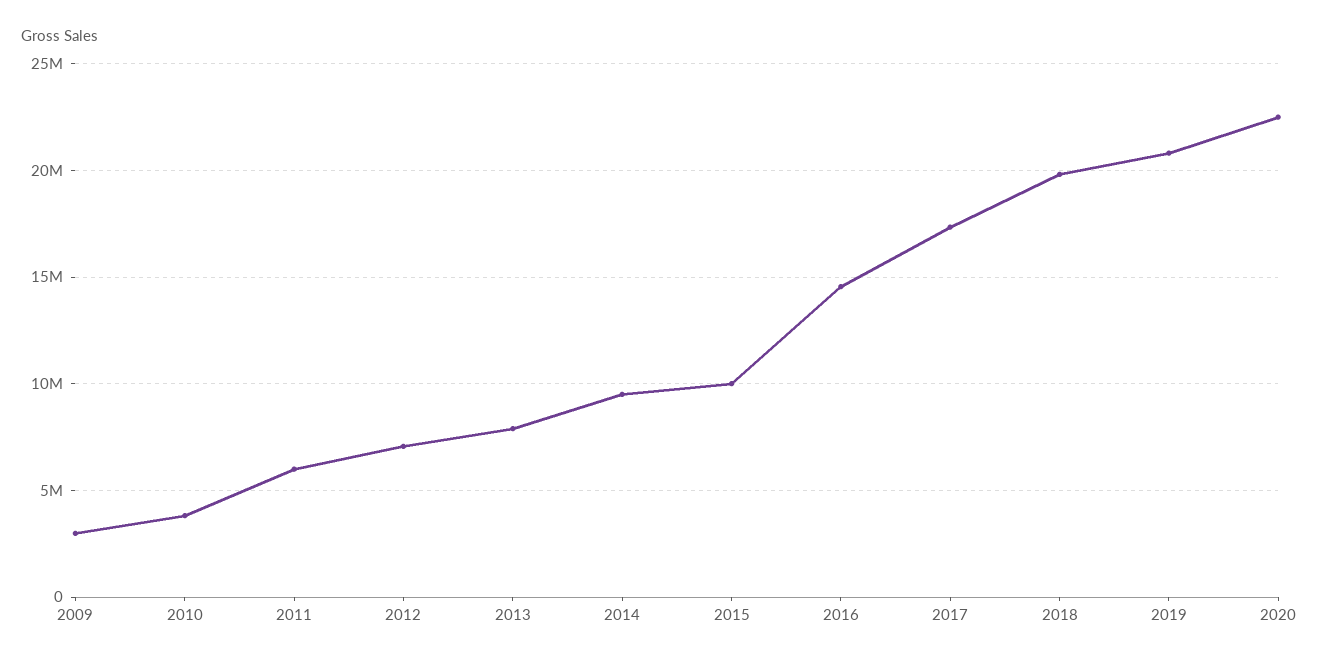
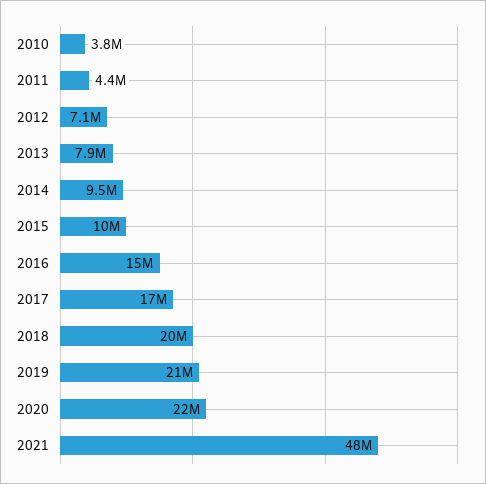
2009: 3000000 -> none
2011: 6000000 -> 4400000
2021: none -> 48000000

